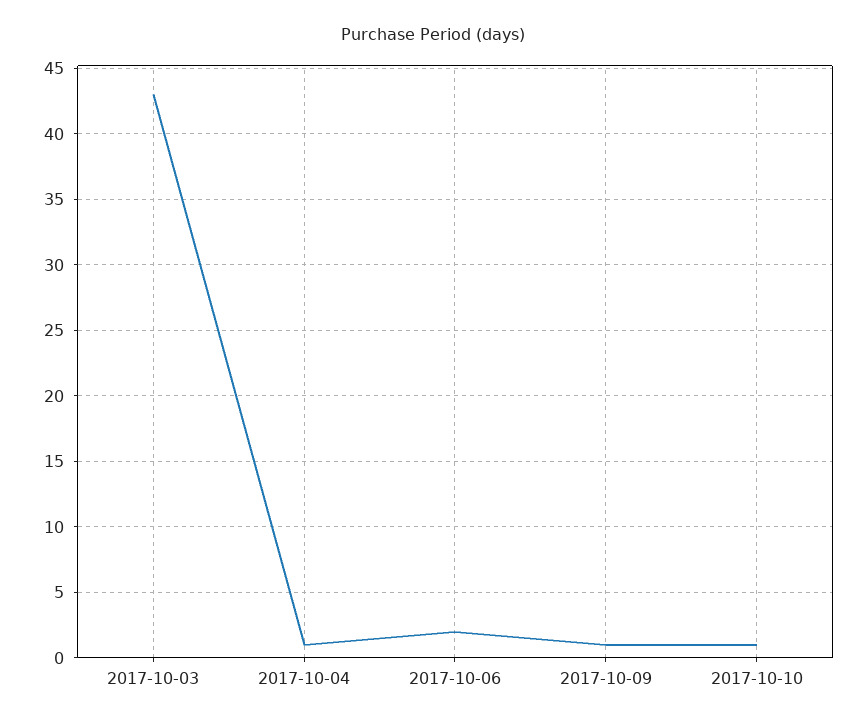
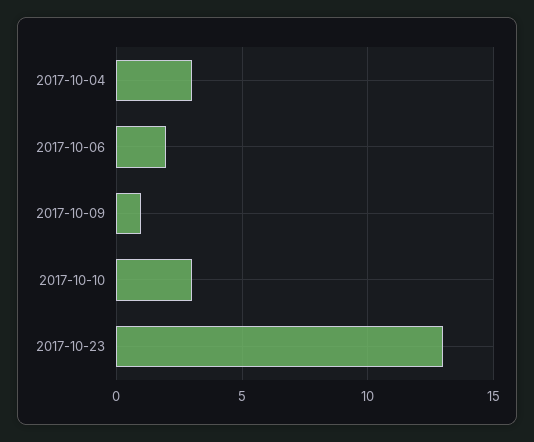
2017-10-03: 43 -> none
2017-10-04: 1 -> 3
2017-10-10: 1 -> 3
2017-10-23: none -> 13

